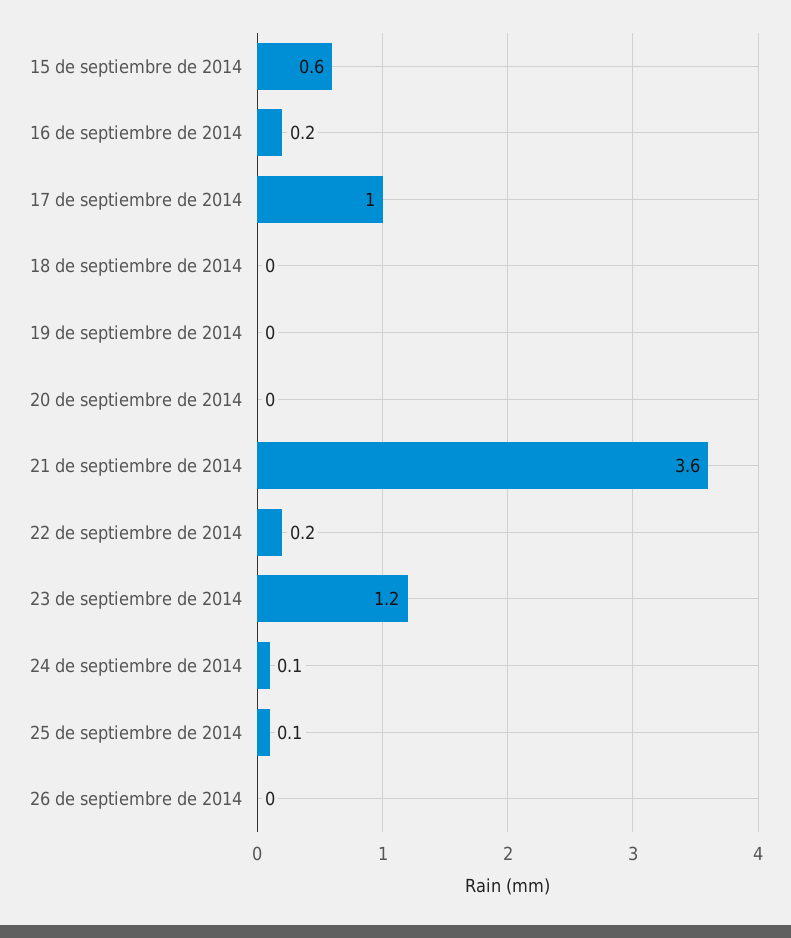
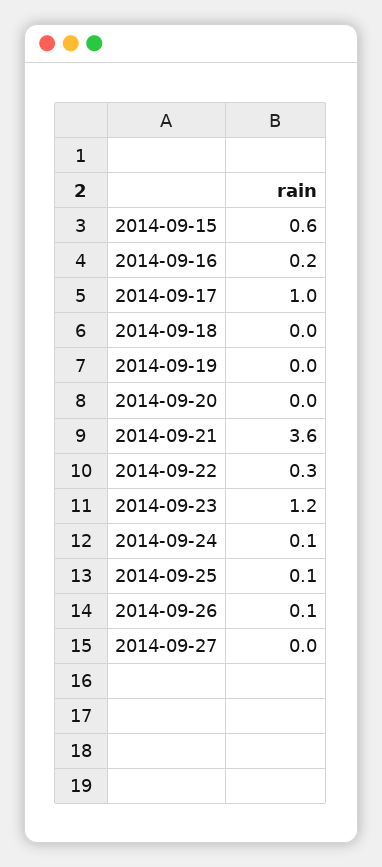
22 de septiembre de 2014: 0.2 -> 0.3
26 de septiembre de 2014: 0 -> 0.1
2014-09-27: none -> 0

